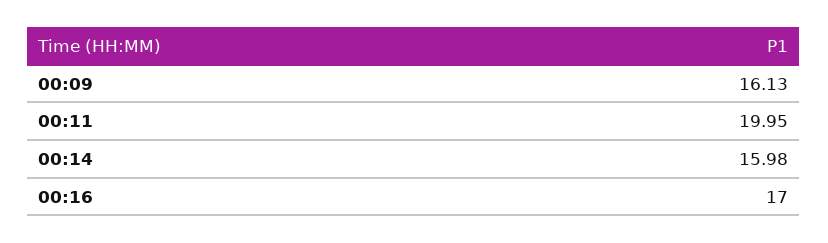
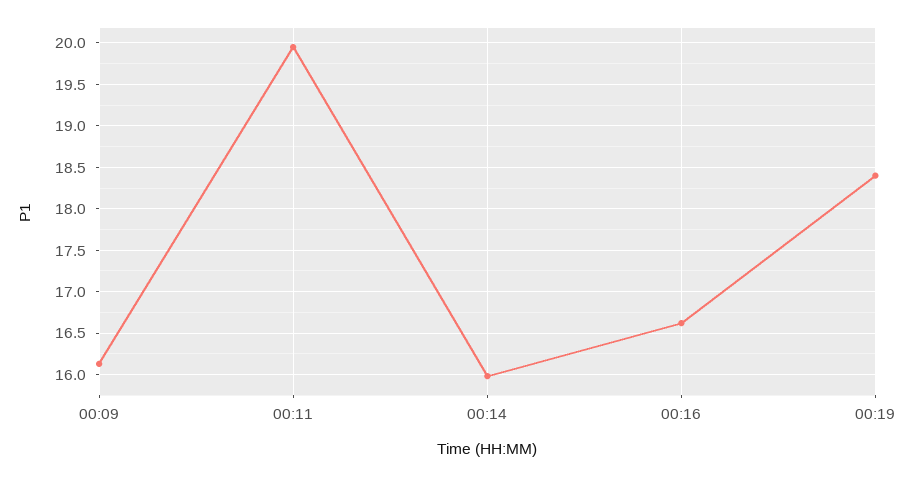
00:16: 17 -> 16.6
00:19: none -> 18.4

